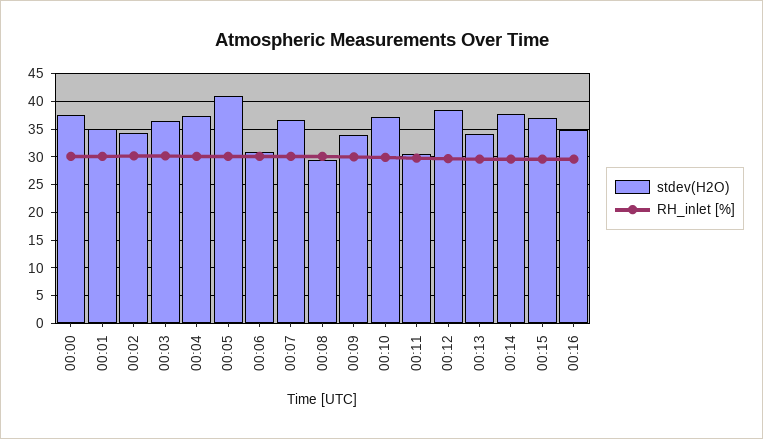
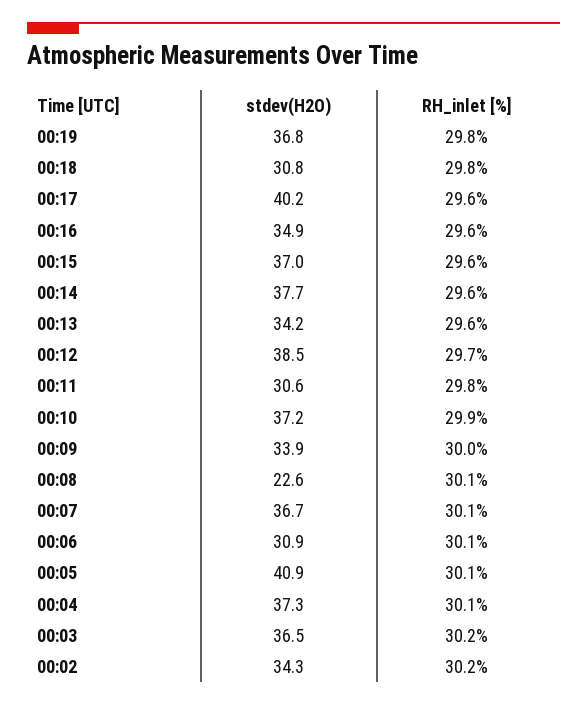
stdev(H2O), 00:00: 37.5 -> none
RH_inlet [%], 00:00: 30 -> none
stdev(H2O), 00:01: 35 -> none
RH_inlet [%], 00:01: 30 -> none
stdev(H2O), 00:08: 30 -> 22.6
stdev(H2O), 00:19: none -> 36.8
RH_inlet [%], 00:19: none -> 29.8
stdev(H2O), 00:18: none -> 30.8
RH_inlet [%], 00:18: none -> 29.8
stdev(H2O), 00:17: none -> 40.2
RH_inlet [%], 00:17: none -> 29.6

